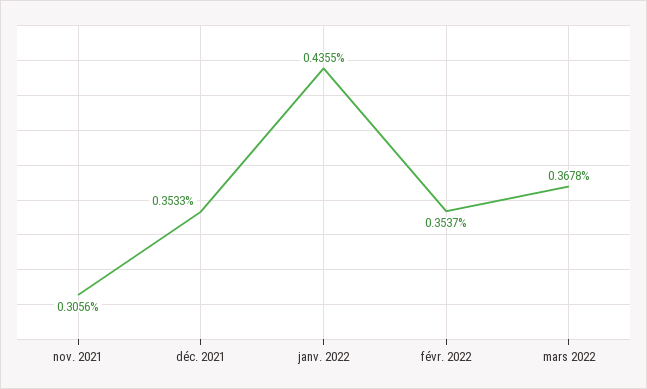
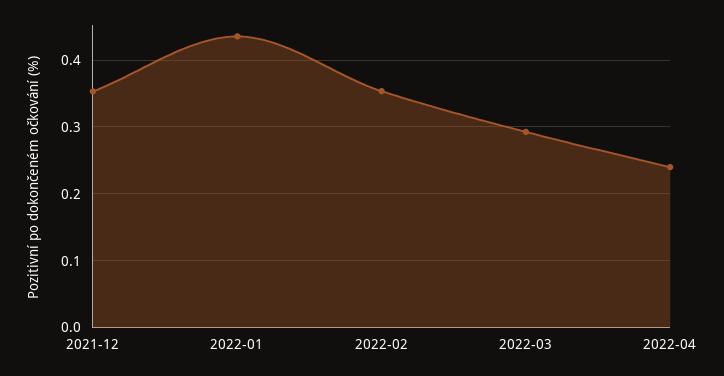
nov. 2021: 0.3056 -> none
mars 2022: 0.3678 -> 0.29
2022-04: none -> 0.24

